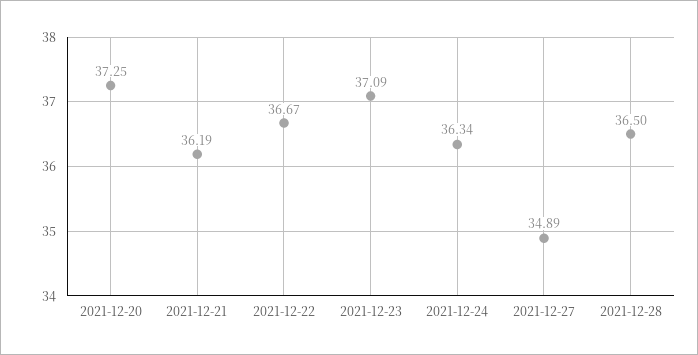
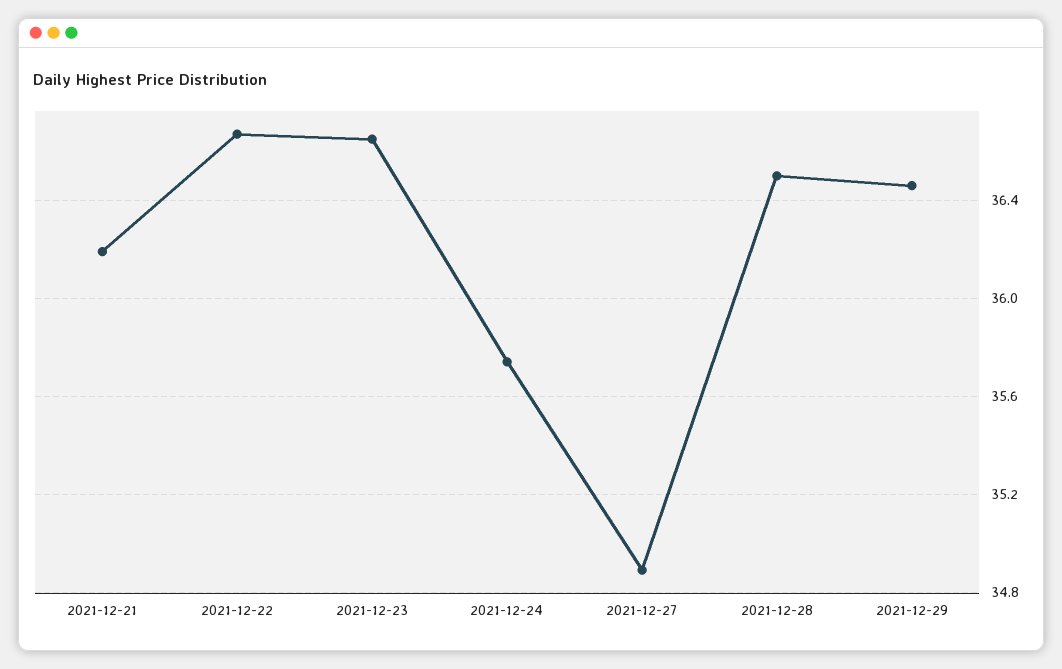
2021-12-20: 37.25 -> none
2021-12-23: 37.09 -> 36.65
2021-12-24: 36.34 -> 35.75
2021-12-29: none -> 36.45

